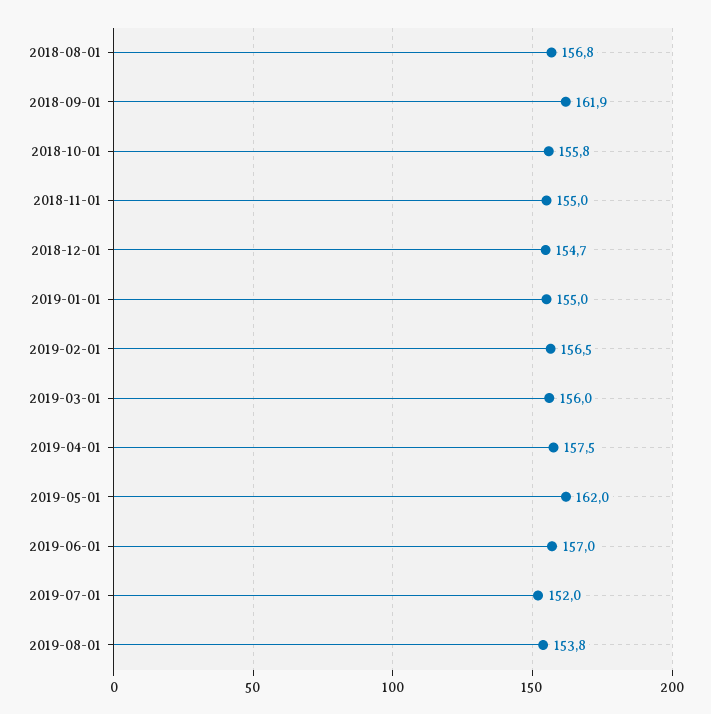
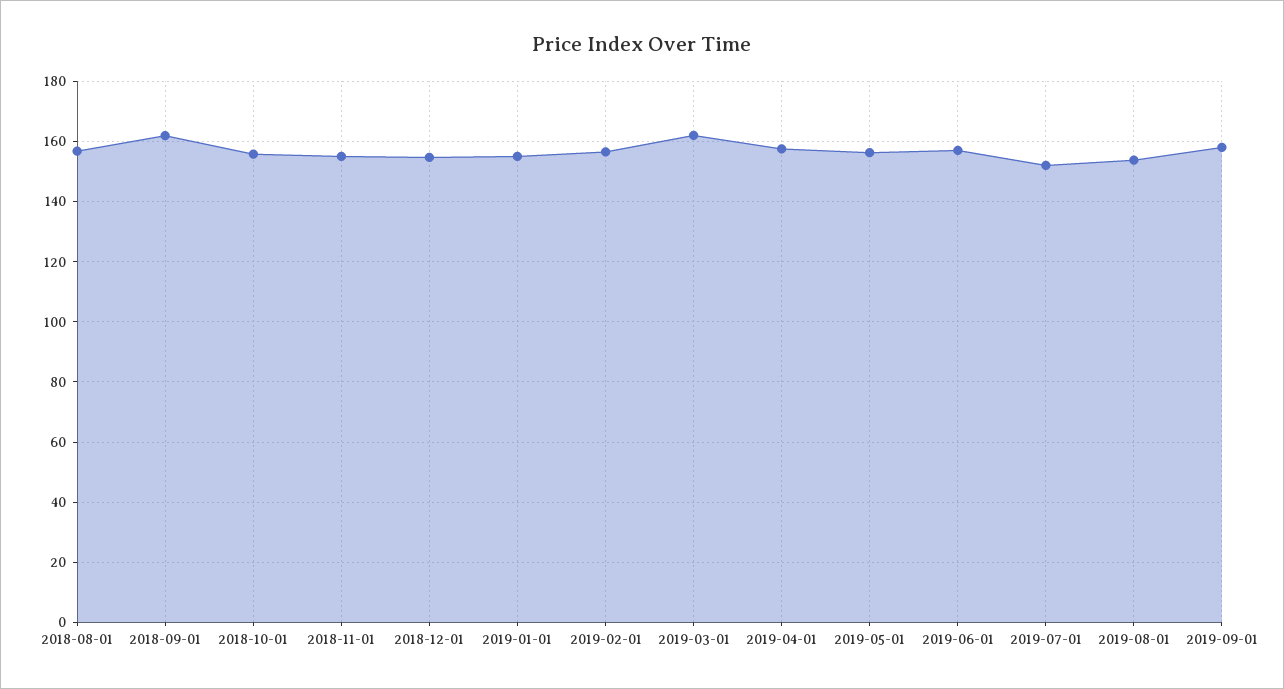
2019-03-01: 156 -> 162
2019-05-01: 162 -> 156
2019-09-01: none -> 158

